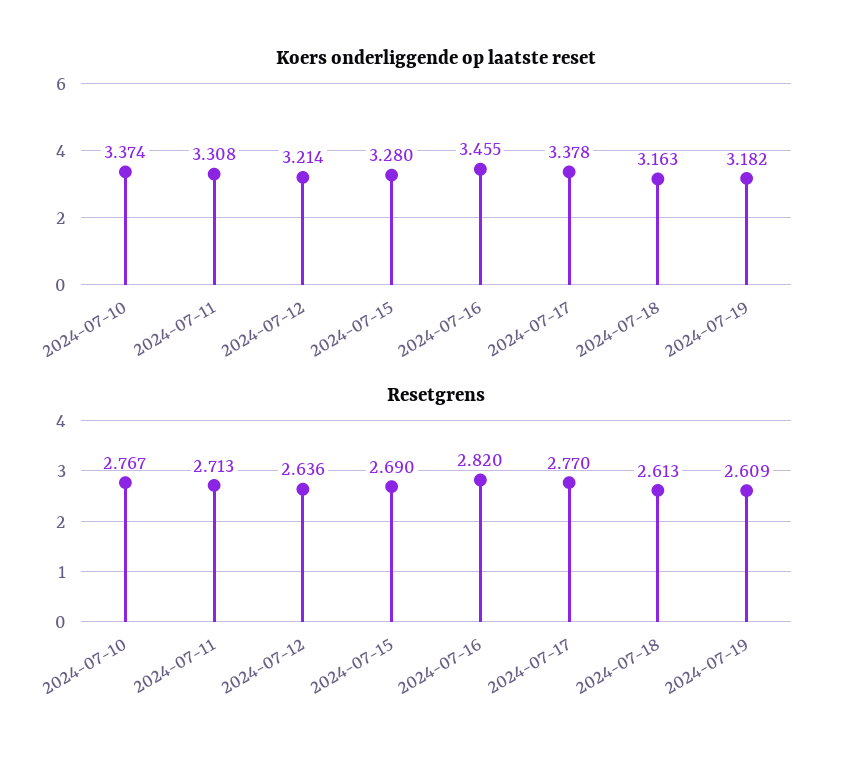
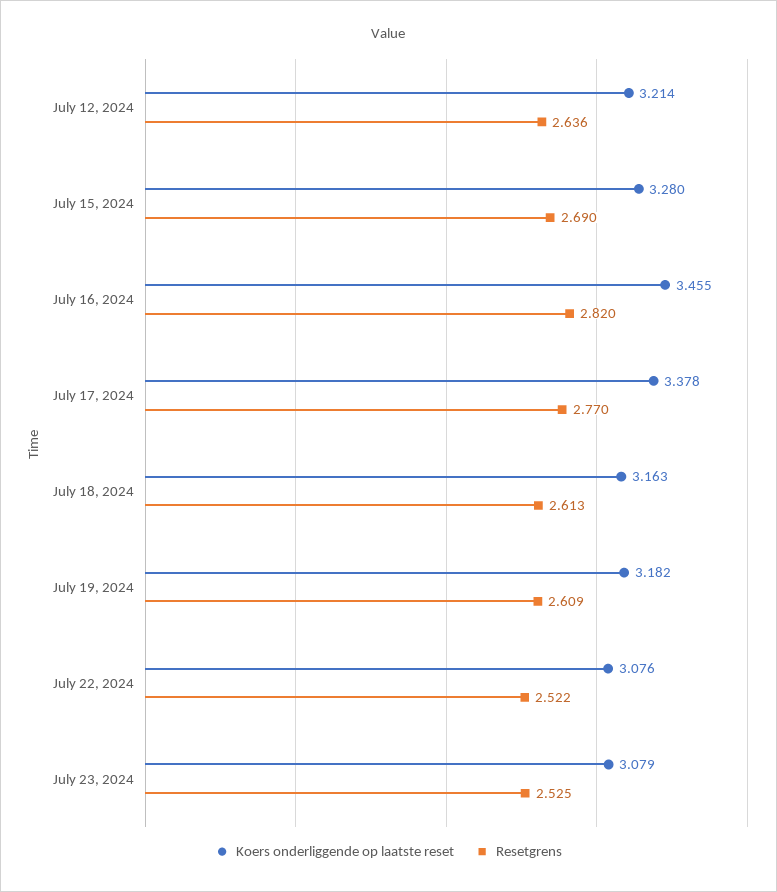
Koers onderliggende op laatste reset, 2024-07-10: 3.374 -> none
Koers onderliggende op laatste reset, 2024-07-11: 3.308 -> none
Resetgrens, 2024-07-10: 2.767 -> none
Resetgrens, 2024-07-11: 2.713 -> none
Koers onderliggende op laatste reset, July 22, 2024: none -> 3.076
Resetgrens, July 22, 2024: none -> 2.522
Koers onderliggende op laatste reset, July 23, 2024: none -> 3.079
Resetgrens, July 23, 2024: none -> 2.525

